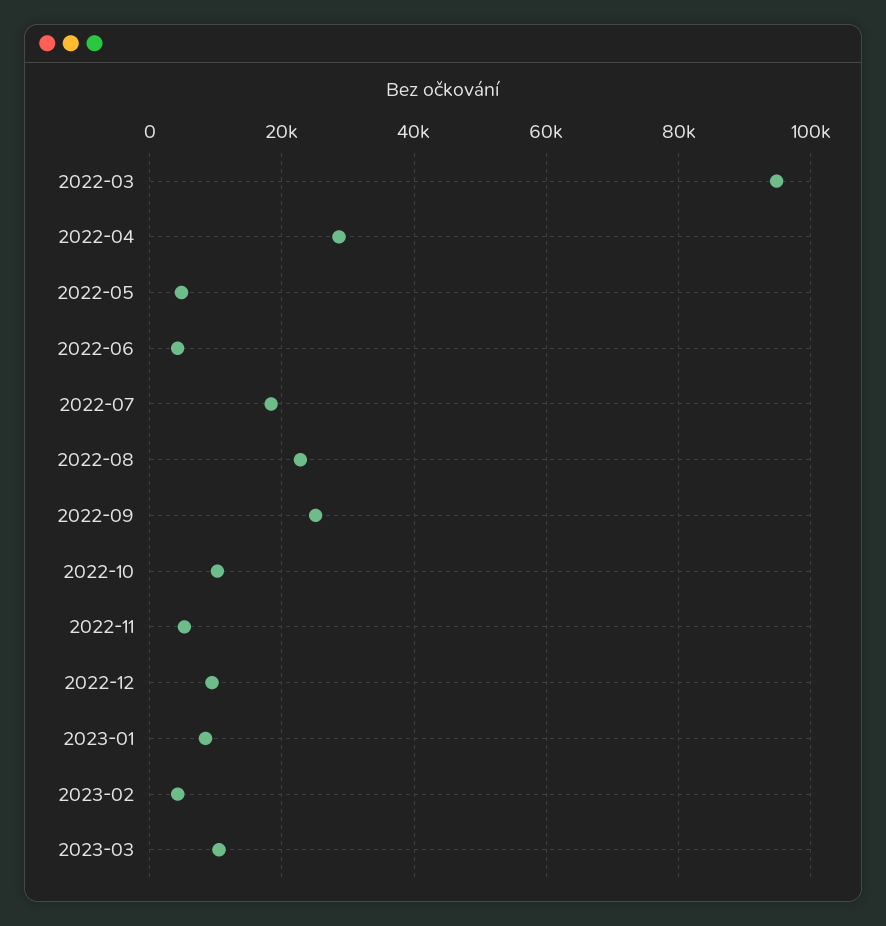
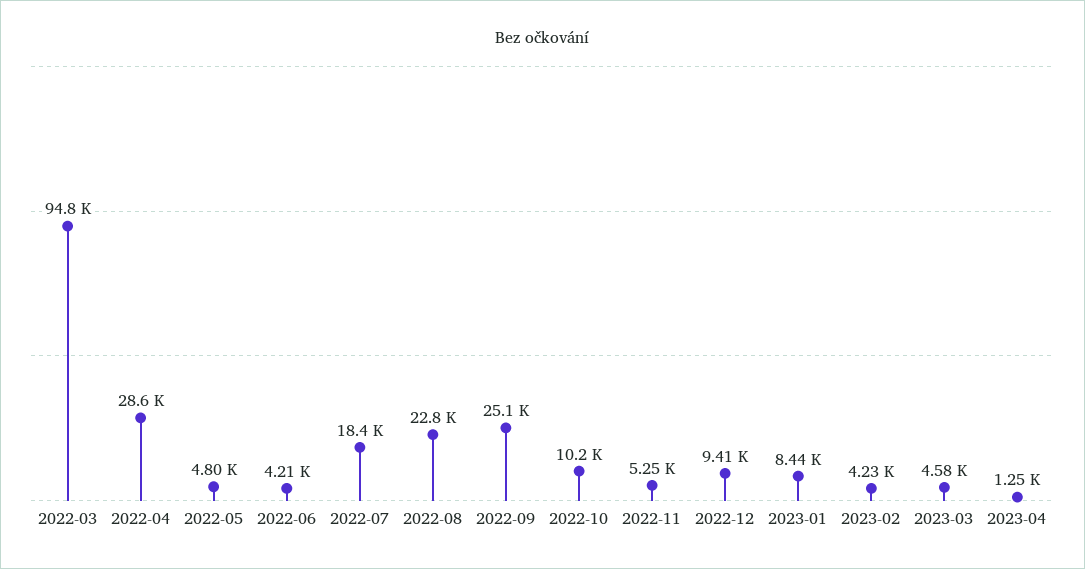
2023-03: 10000 -> 4580
2023-04: none -> 1250

